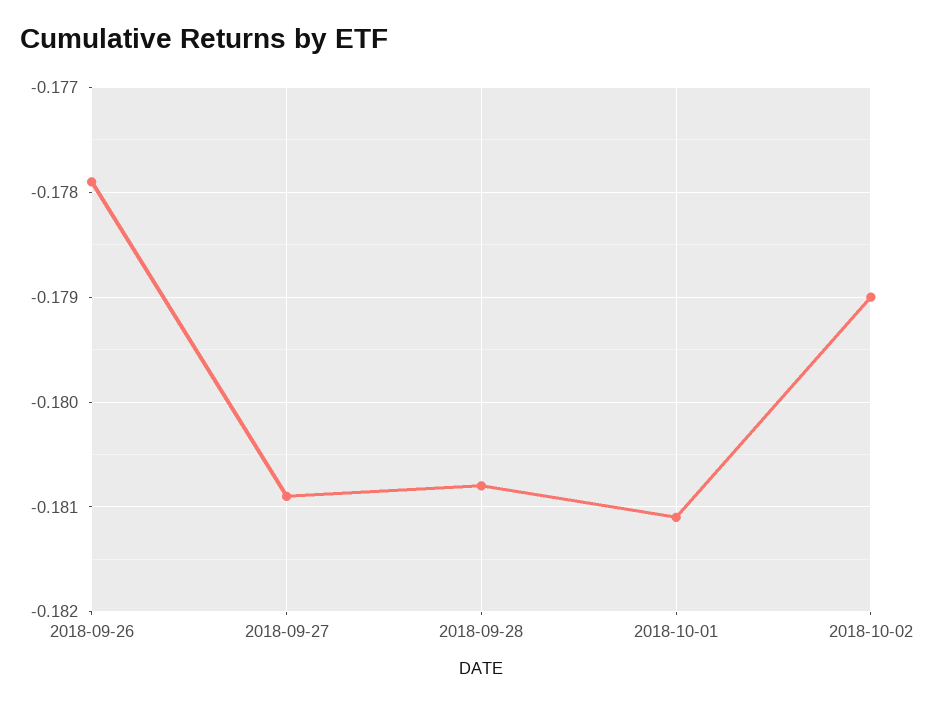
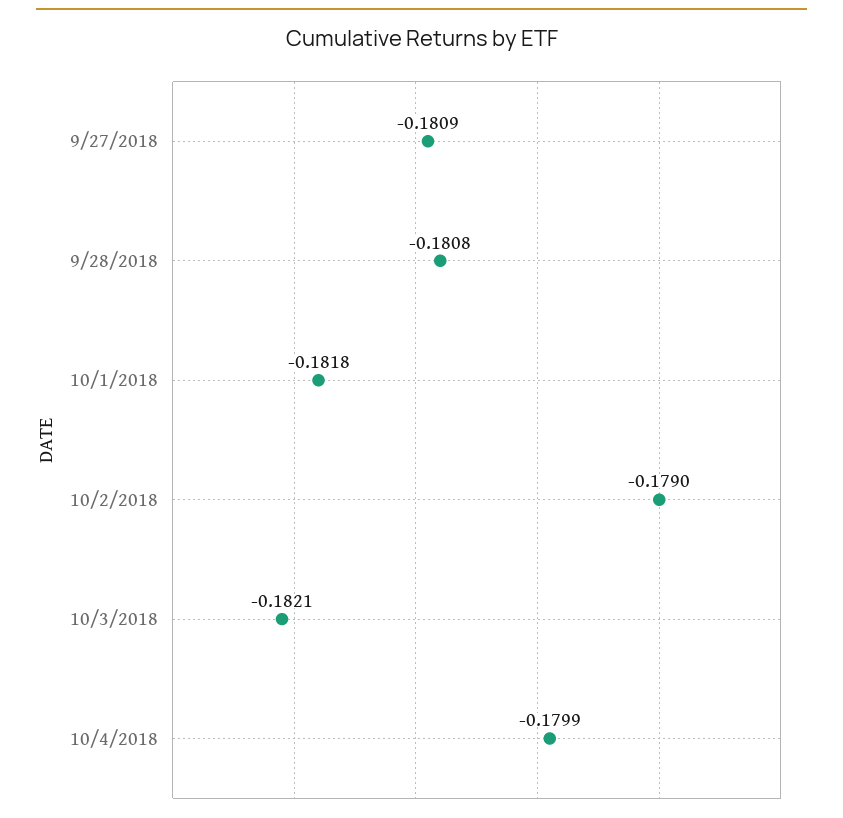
2018-09-26: -0.1779 -> none
2018-10-01: -0.1811 -> -0.1818
10/3/2018: none -> -0.1821
10/4/2018: none -> -0.1799

